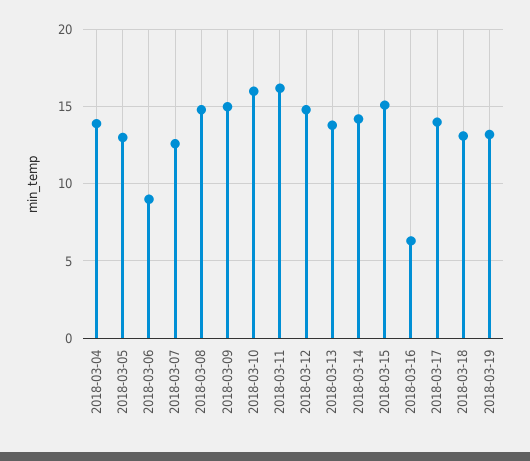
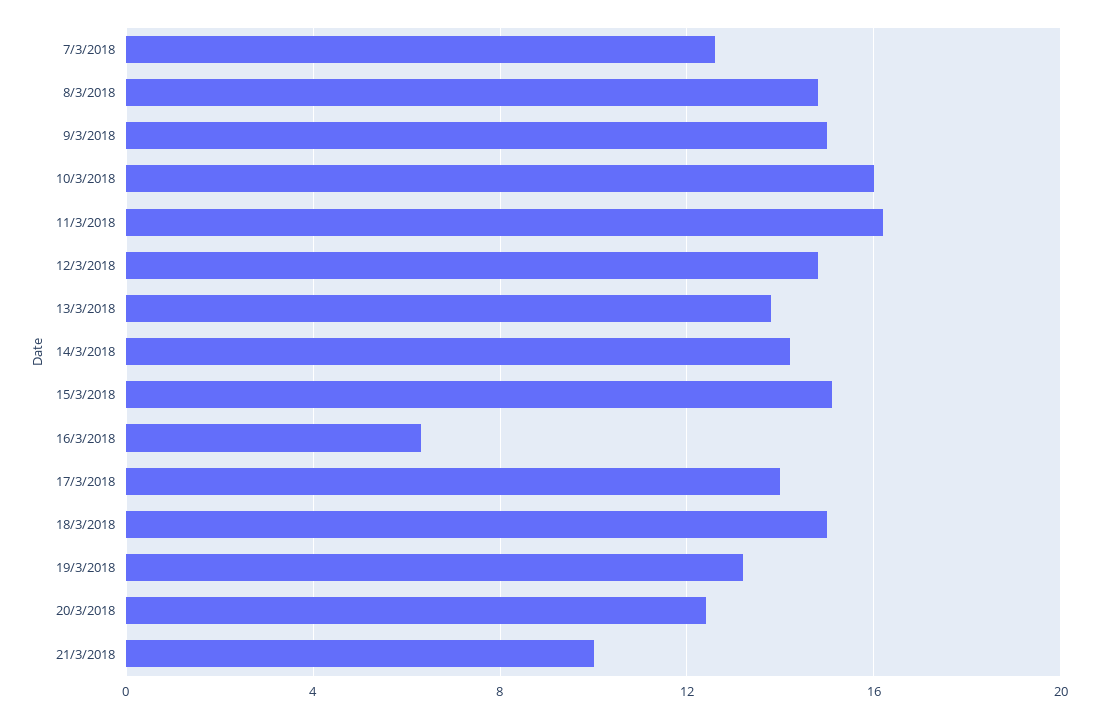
2018-03-04: 14 -> none
2018-03-05: 13 -> none
2018-03-06: 9 -> none
2018-03-18: 13 -> 15
20/3/2018: none -> 12.5
21/3/2018: none -> 10

